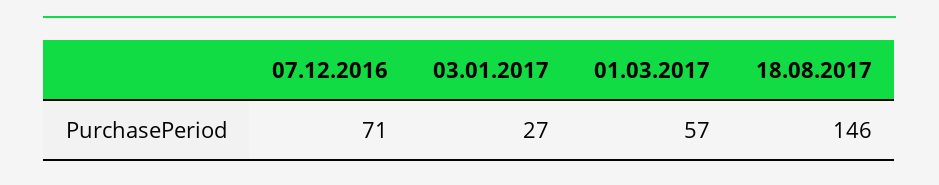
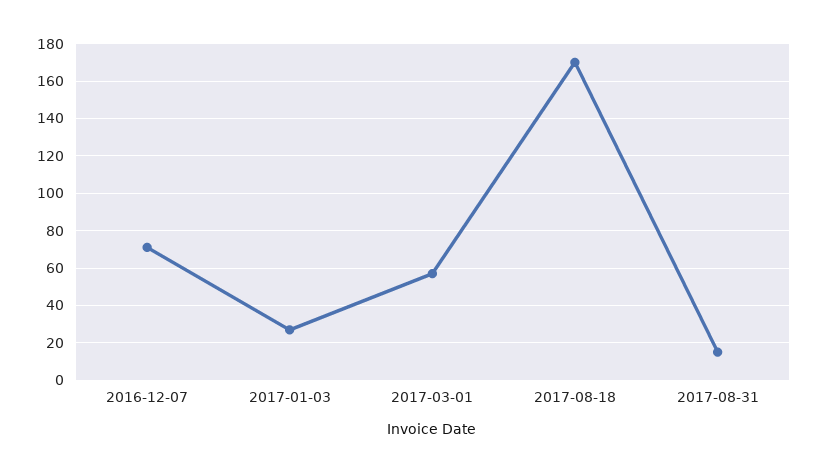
18.08.2017: 146 -> 170
2017-08-31: none -> 15

